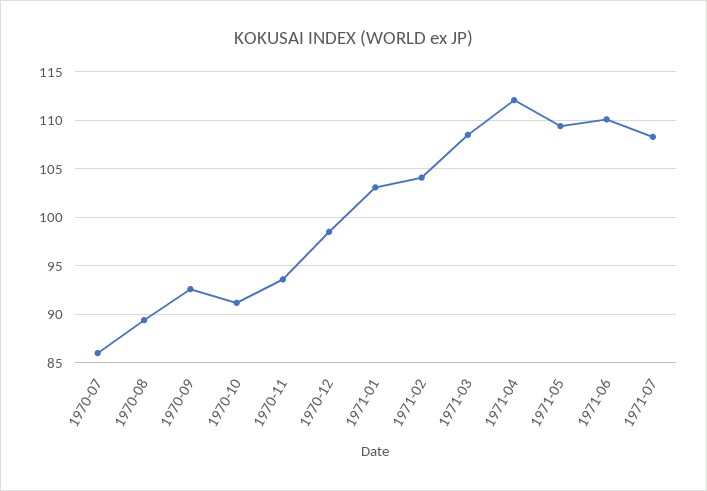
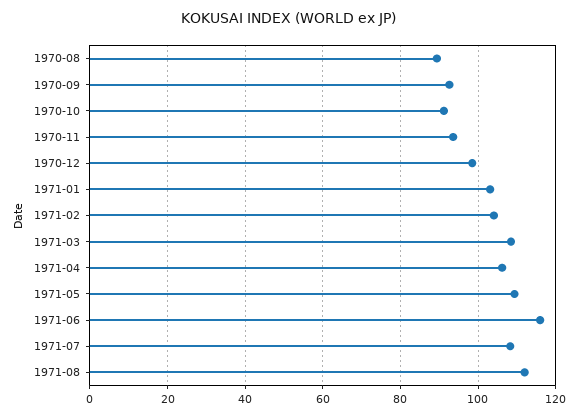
1970-07: 86 -> none
1971-04: 112 -> 106
1971-06: 110 -> 116
1971-08: none -> 112

